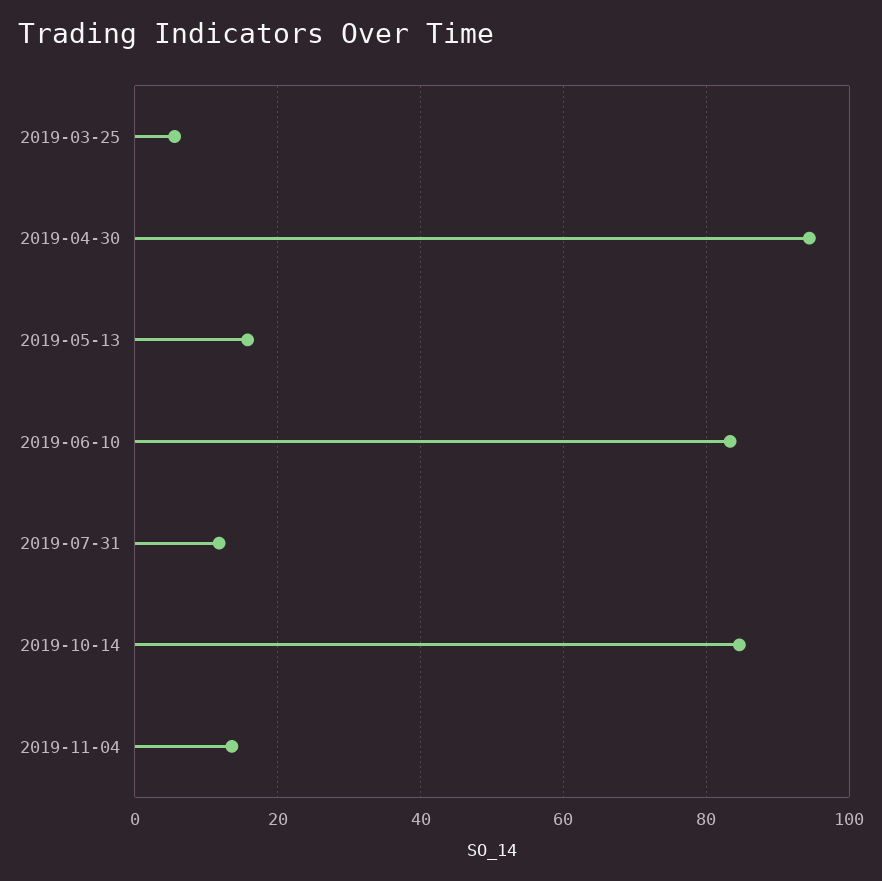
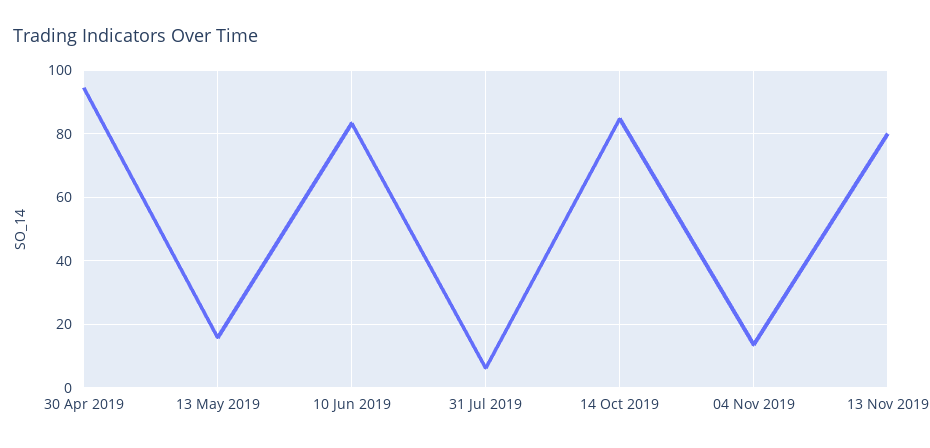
2019-03-25: 6 -> none
2019-07-31: 12 -> 6
13 Nov 2019: none -> 80

